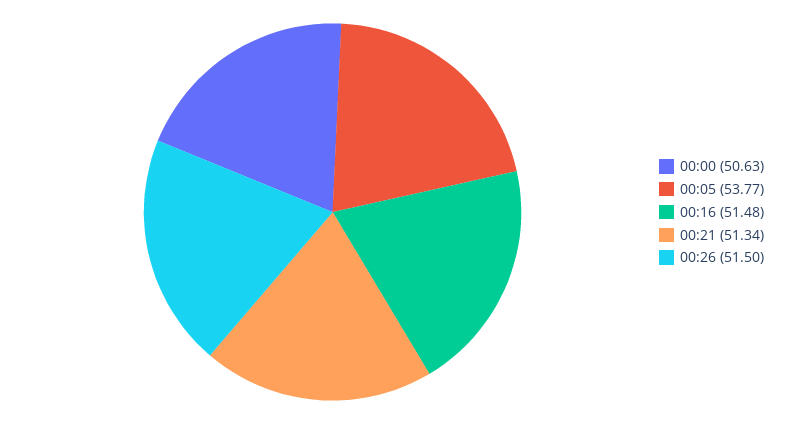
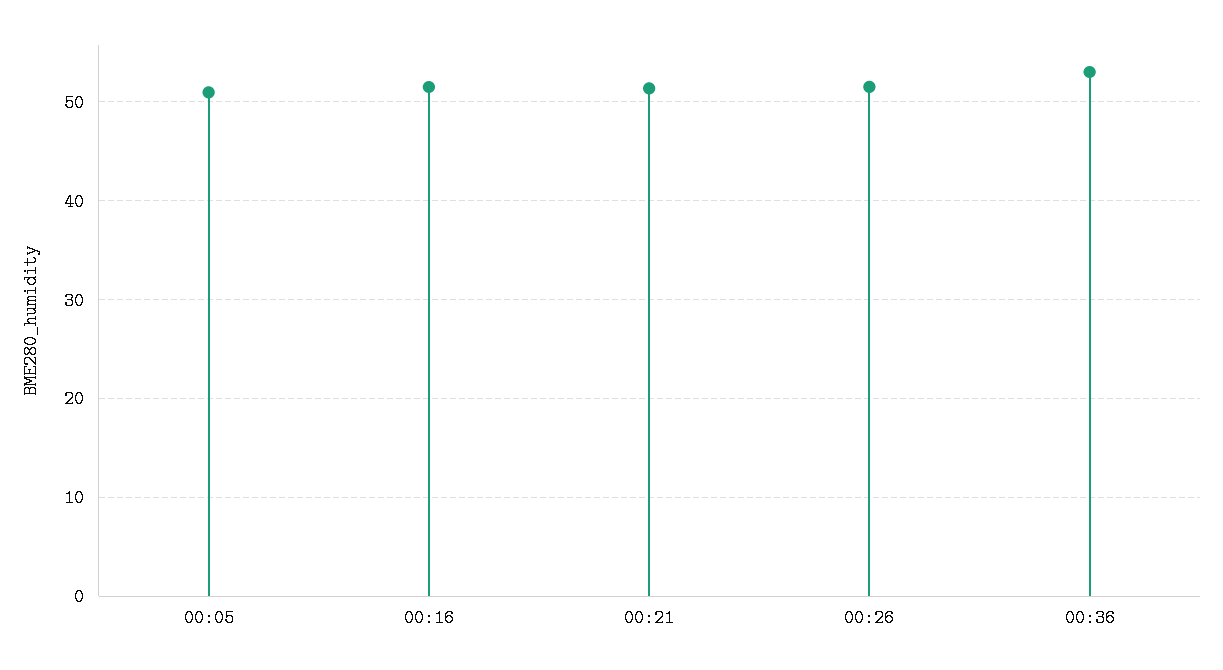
00:00: 50.63 -> none
00:05: 53.77 -> 51
00:36: none -> 53

